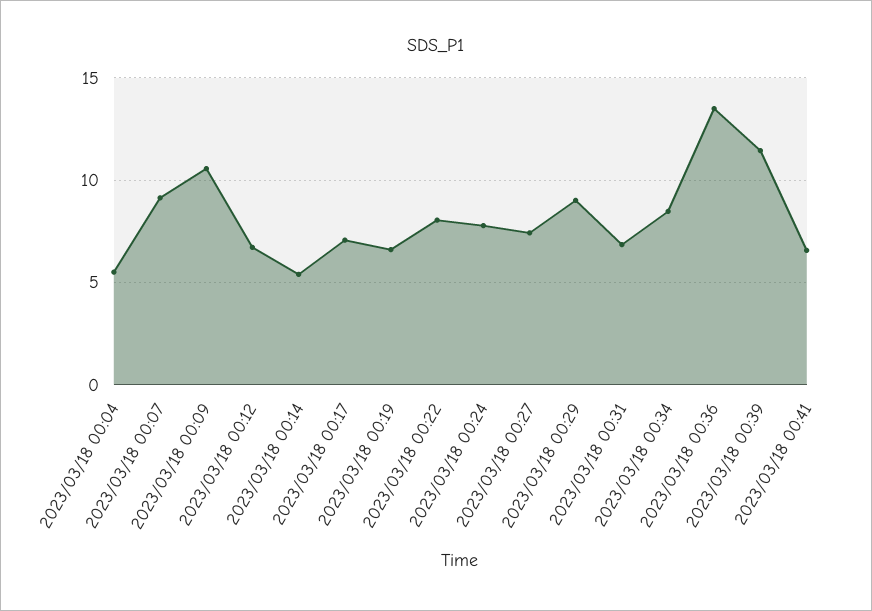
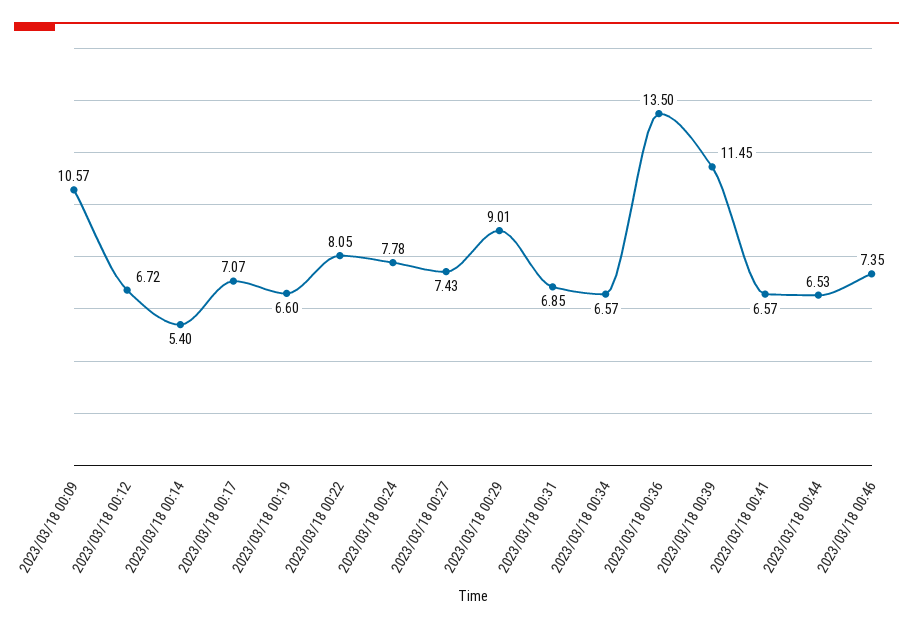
2023/03/18 00:04: 5.5 -> none
2023/03/18 00:07: 9 -> none
2023/03/18 00:34: 8.5 -> 6.57
2023/03/18 00:44: none -> 6.53
2023/03/18 00:46: none -> 7.35

